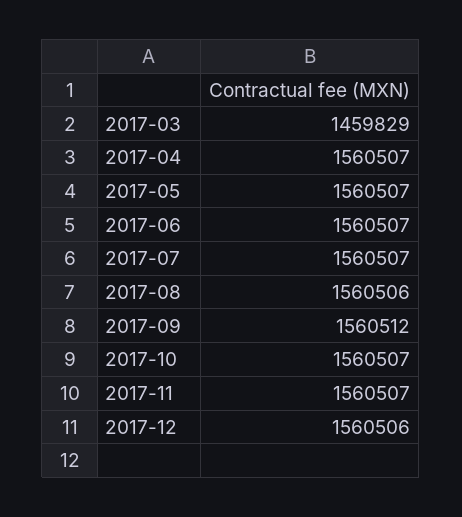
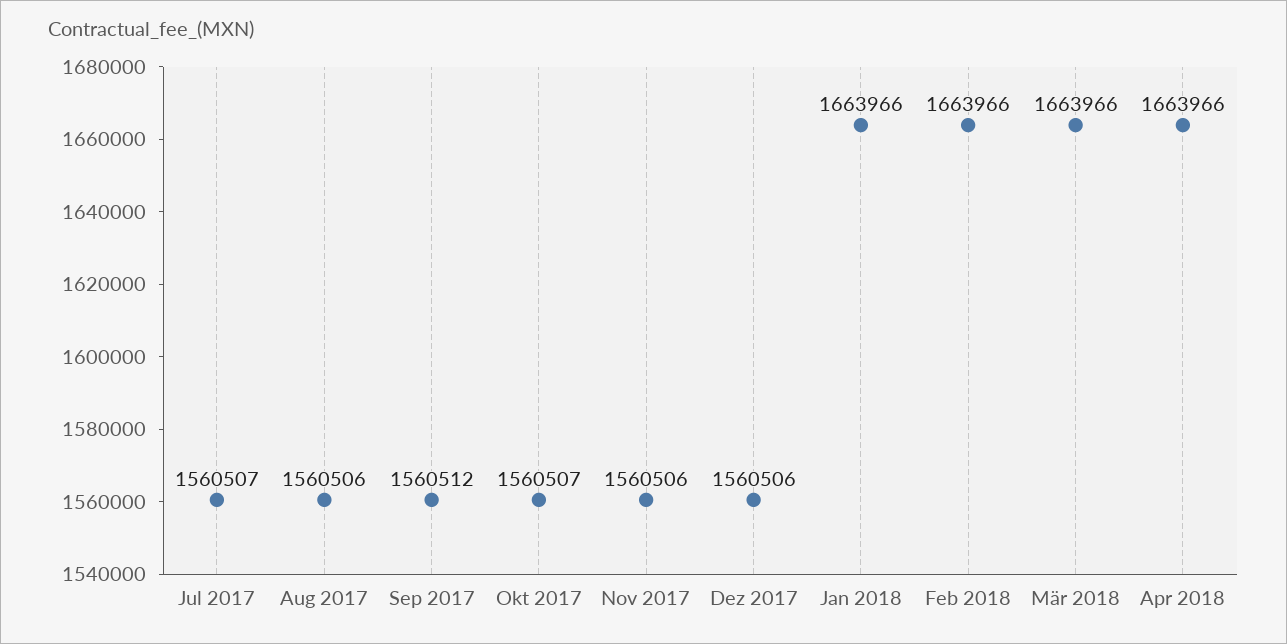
2017-03: 1459829 -> none
2017-04: 1560507 -> none
2017-05: 1560507 -> none
2017-06: 1560507 -> none
2017-11: 1560507 -> 1560506
Jan 2018: none -> 1663966
Feb 2018: none -> 1663966
Mär 2018: none -> 1663966
Apr 2018: none -> 1663966

